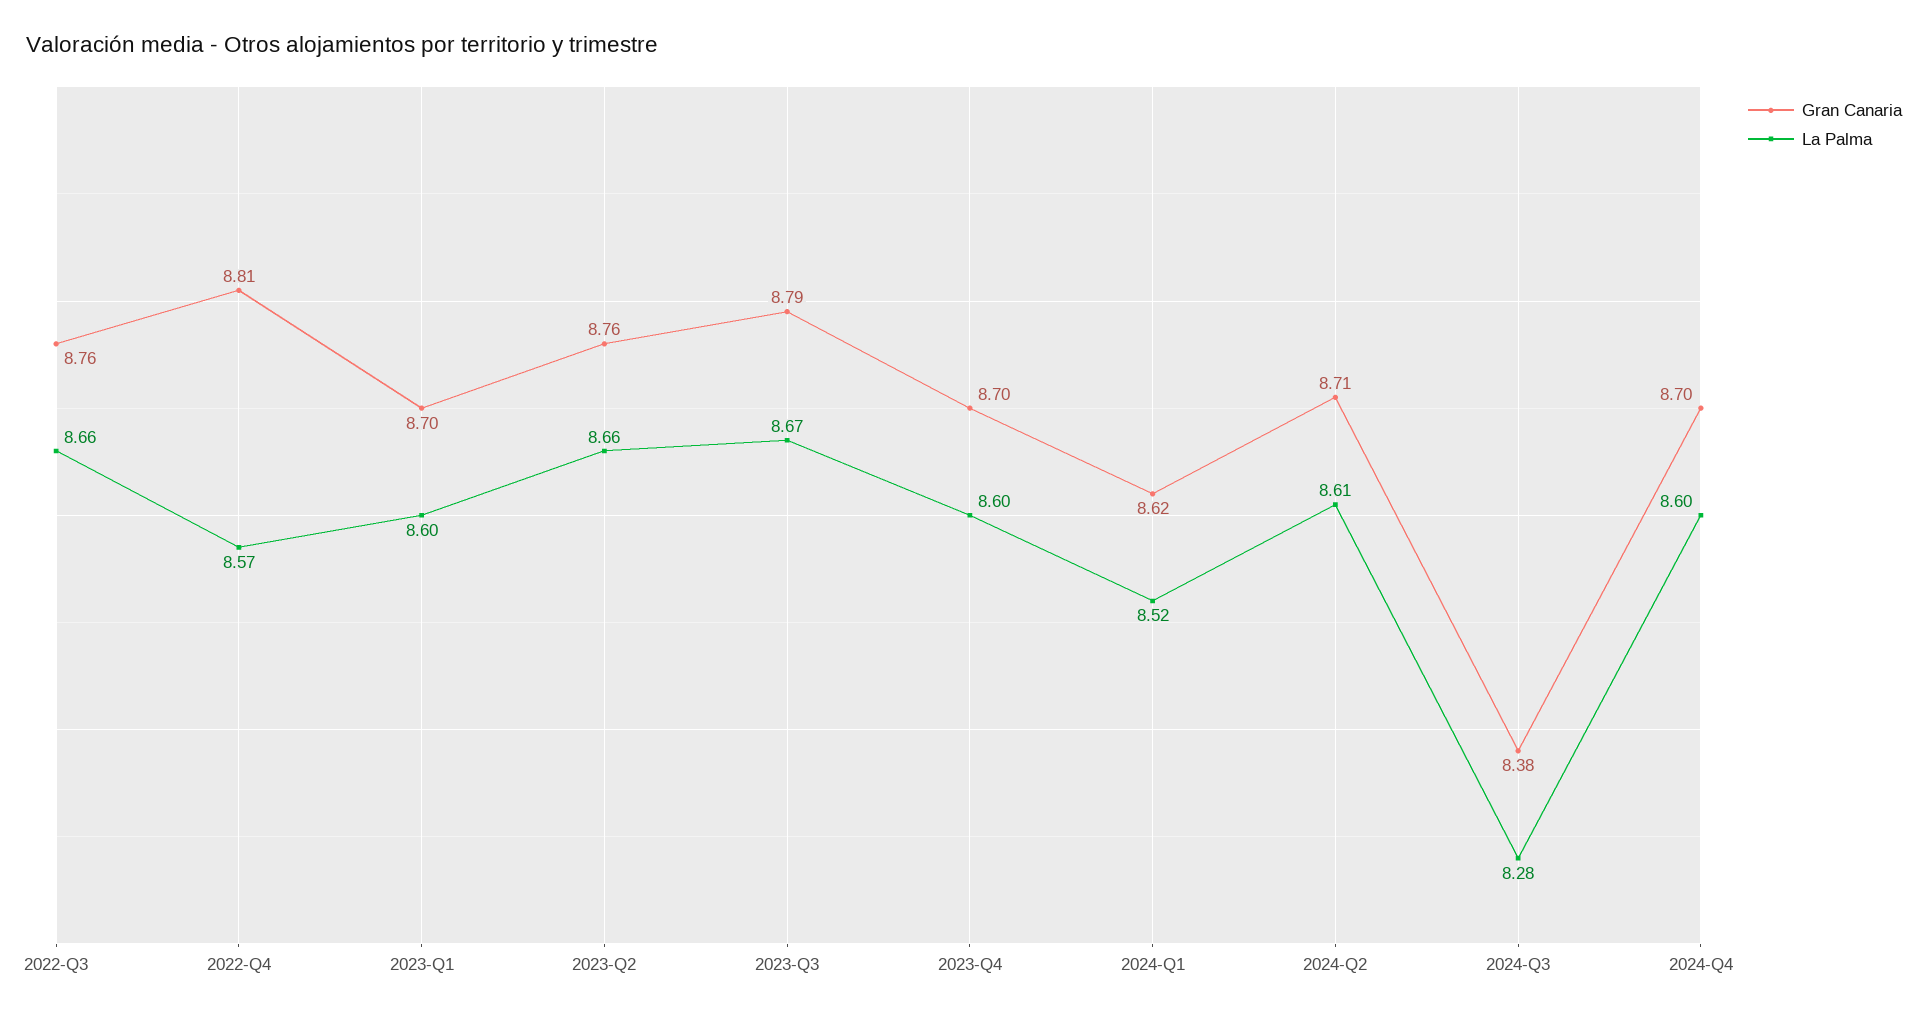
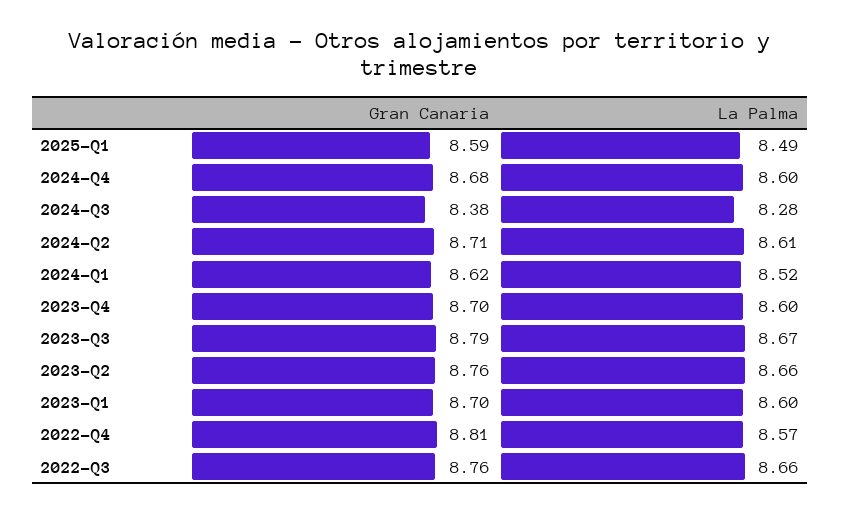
Gran Canaria, 2024-Q4: 8.7 -> 8.68
Gran Canaria, 2025-Q1: none -> 8.59
La Palma, 2025-Q1: none -> 8.49

